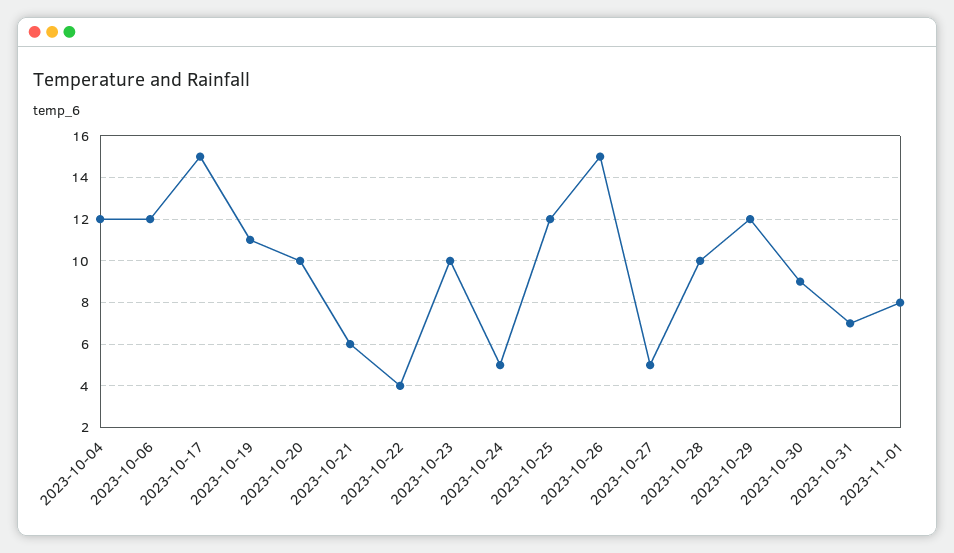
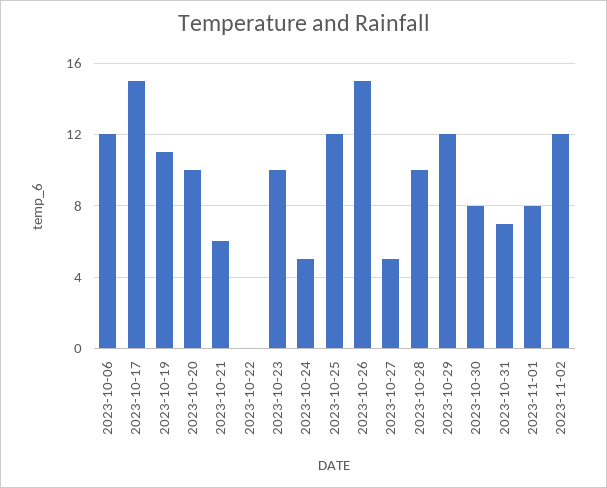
2023-10-04: 12 -> none
2023-10-22: 4 -> 0
2023-10-30: 9 -> 8
2023-11-02: none -> 12

